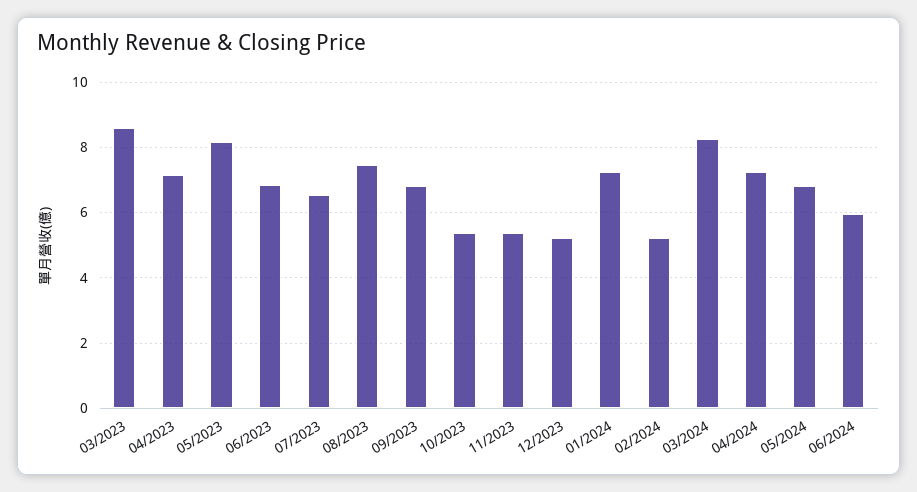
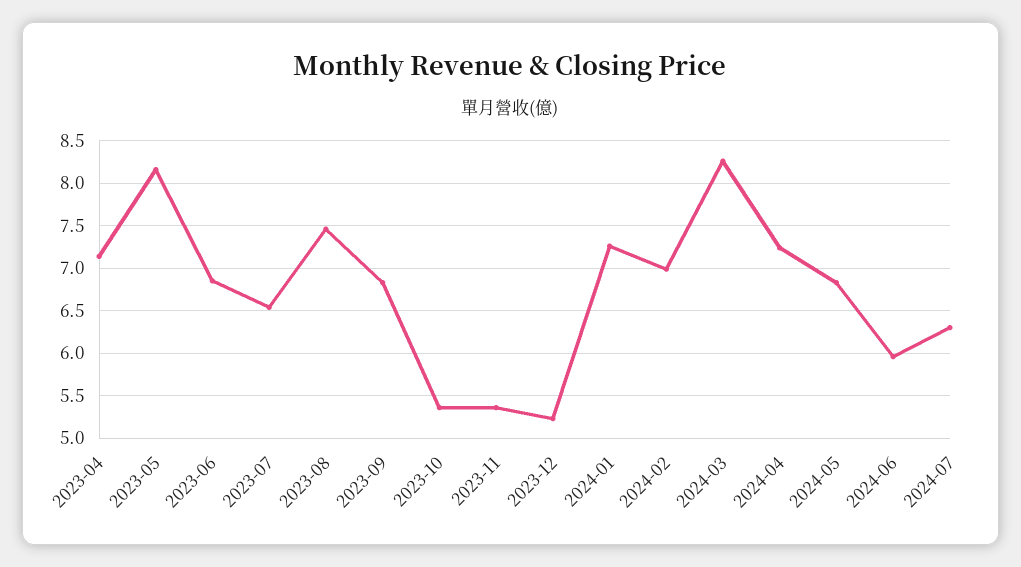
03/2023: 8.6 -> none
02/2024: 5.2 -> 7
2024-07: none -> 6.3

